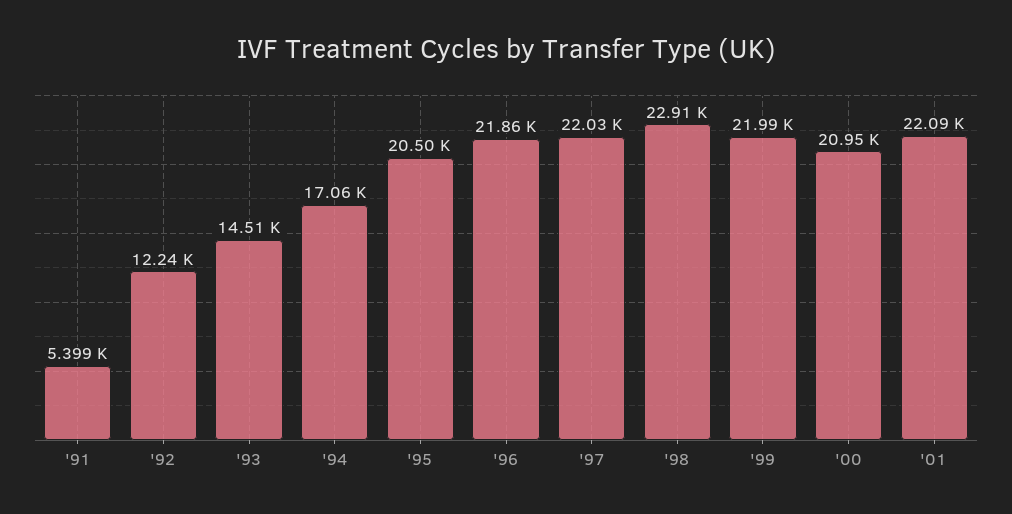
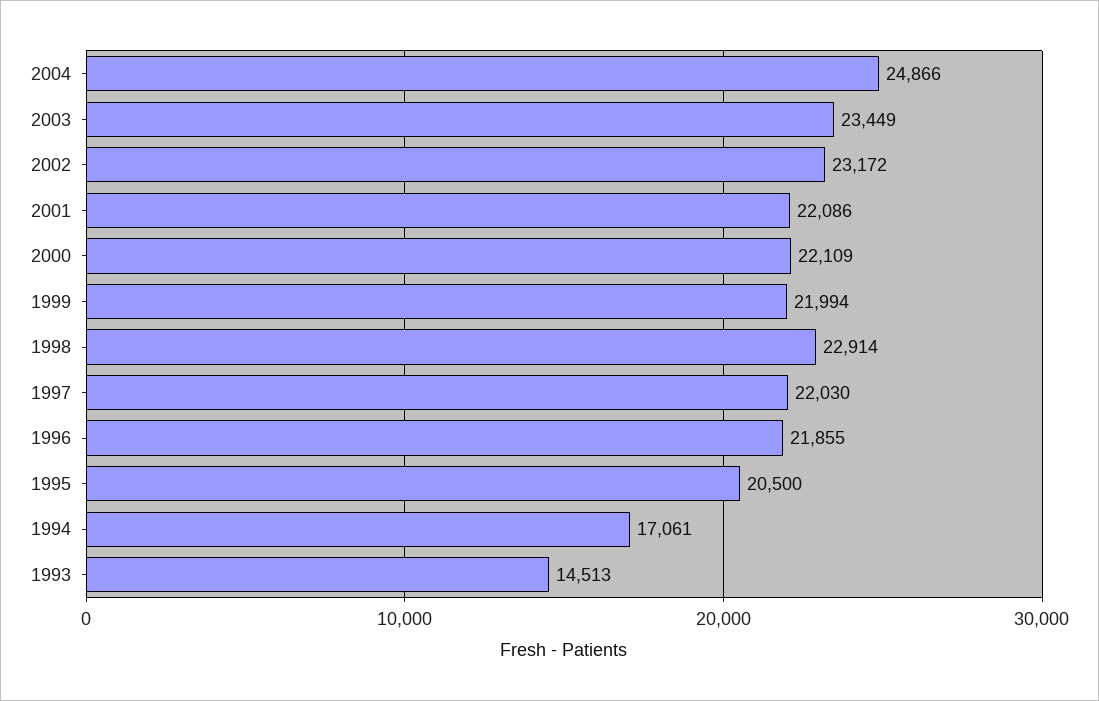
'91: 5399 -> none
'92: 12240 -> none
'00: 20950 -> 22109
2004: none -> 24866
2003: none -> 23449
2002: none -> 23172

